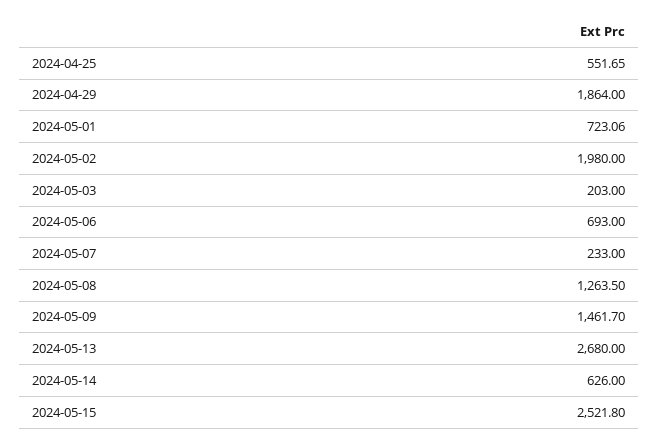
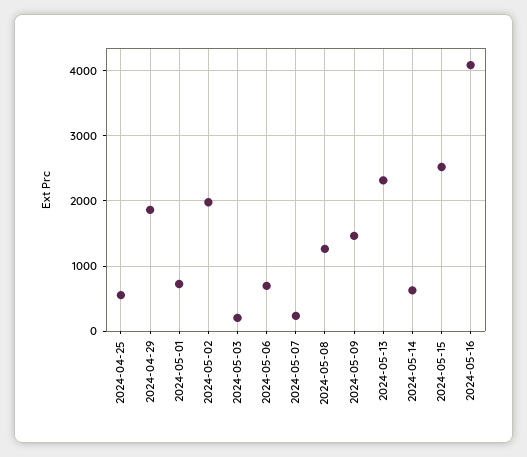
2024-05-13: 2680 -> 2300
2024-05-16: none -> 4100

